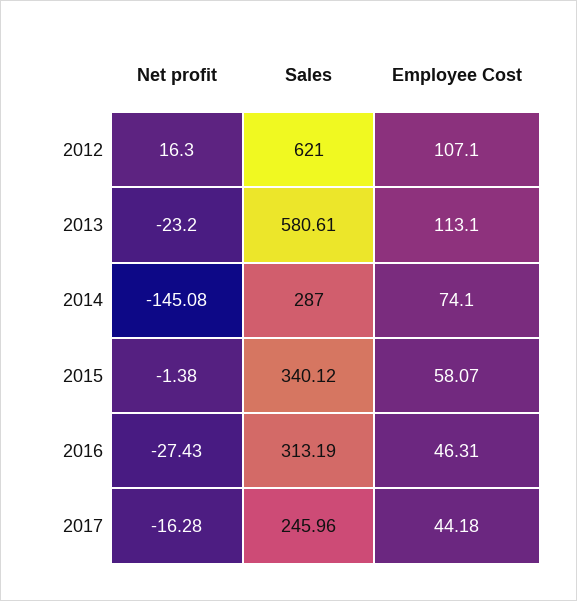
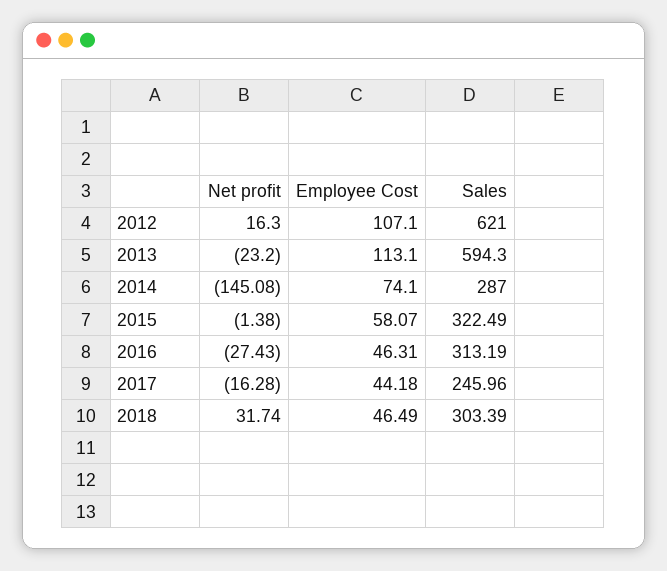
Sales, 2013: 580.61 -> 594.3
Sales, 2015: 340.12 -> 322.49
Net profit, 2018: none -> 31.74
Employee Cost, 2018: none -> 46.49
Sales, 2018: none -> 303.39

